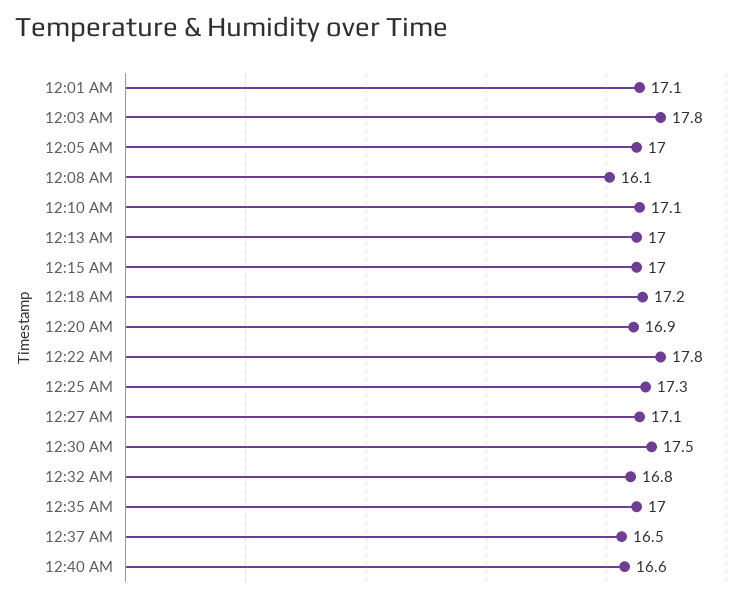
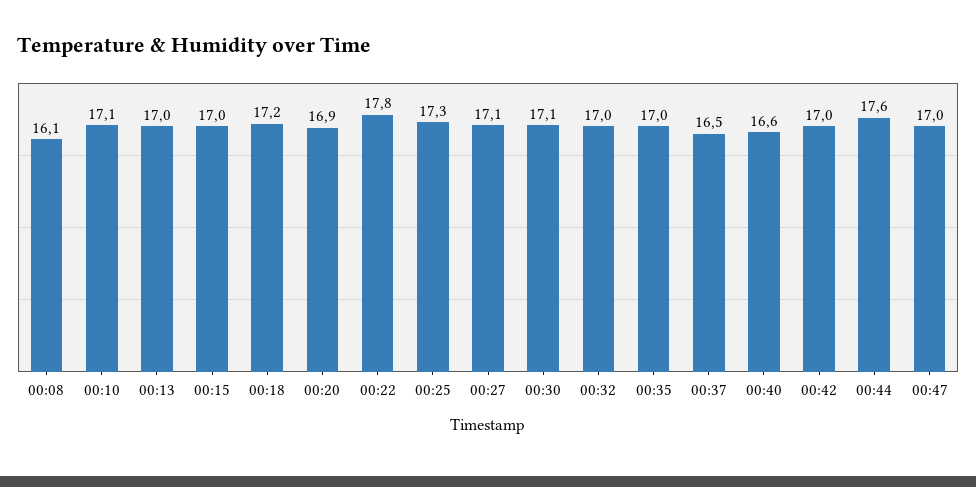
12:01 AM: 17.1 -> none
12:03 AM: 17.8 -> none
12:05 AM: 17 -> none
12:30 AM: 17.5 -> 17.1
12:32 AM: 16.8 -> 17
00:42: none -> 17
00:44: none -> 17.6
00:47: none -> 17

